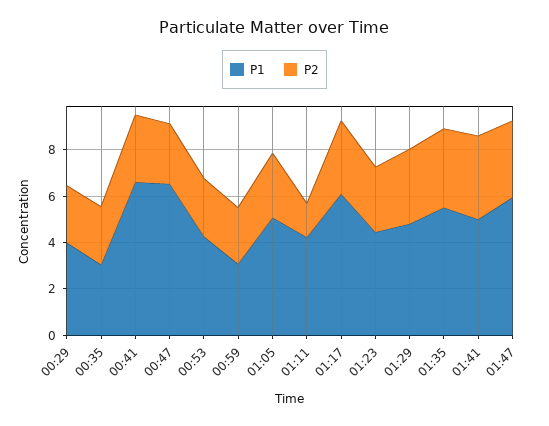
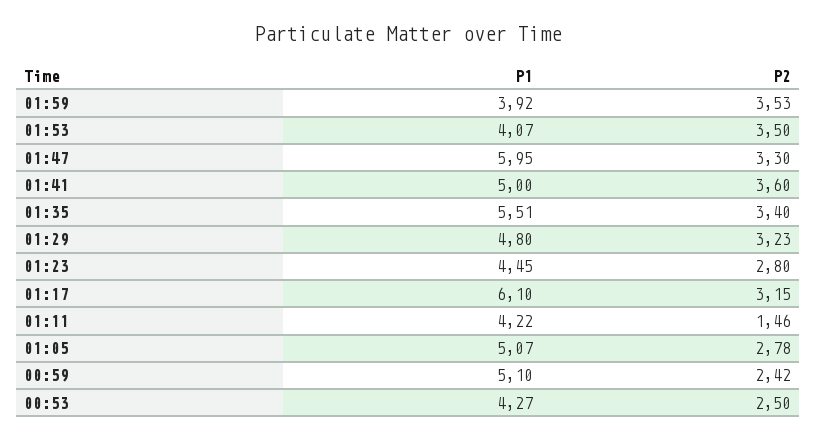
P1, 00:29: 4 -> none
P2, 00:29: 2.5 -> none
P1, 00:35: 3 -> none
P2, 00:35: 2.5 -> none
P1, 00:41: 6.5 -> none
P2, 00:41: 3 -> none
P1, 00:47: 6.5 -> none
P2, 00:47: 2.5 -> none
P1, 00:59: 3 -> 5.1
P1, 01:59: none -> 3.92
P2, 01:59: none -> 3.53
P1, 01:53: none -> 4.07
P2, 01:53: none -> 3.5

